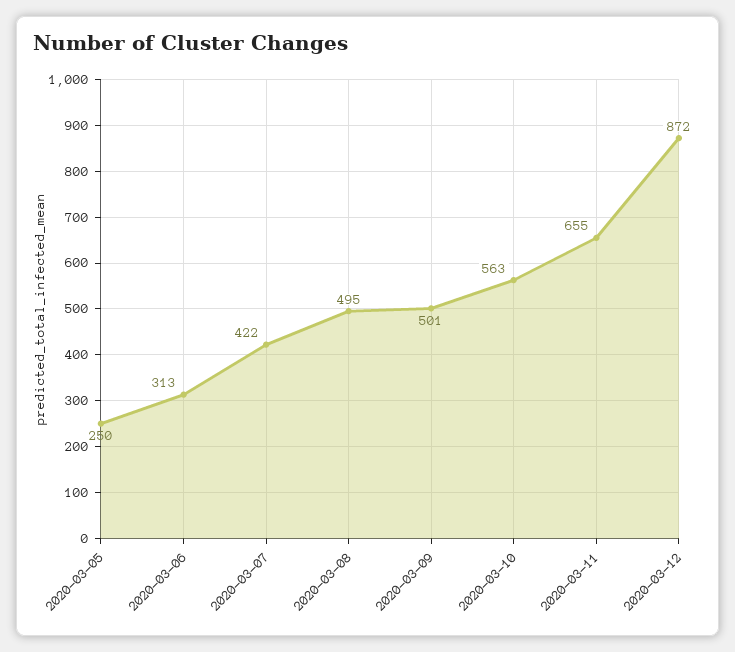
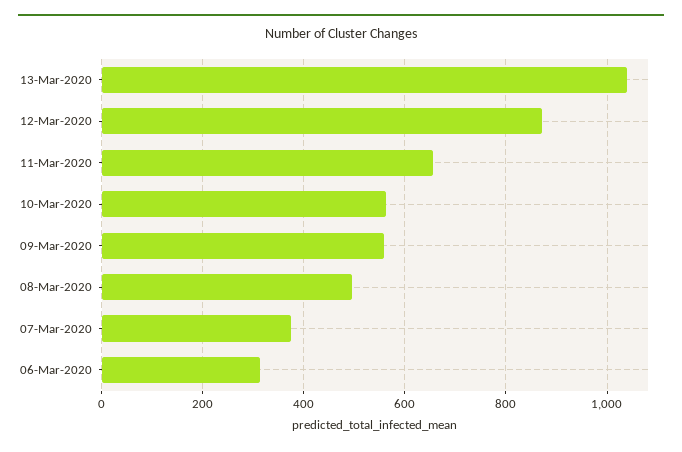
2020-03-05: 250 -> none
2020-03-07: 422 -> 380
2020-03-09: 501 -> 560
13-Mar-2020: none -> 1040

